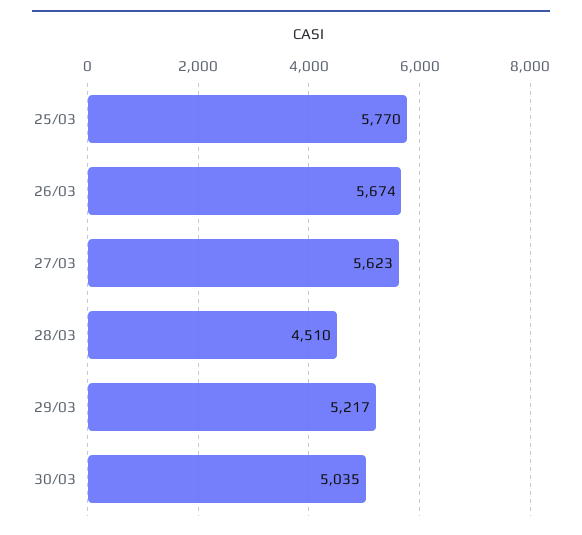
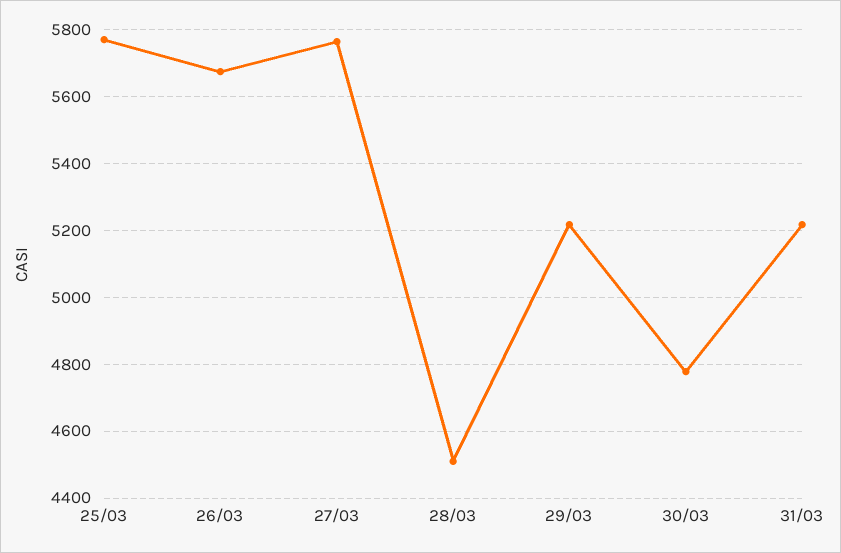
27/03: 5623 -> 5760
30/03: 5035 -> 4780
31/03: none -> 5220

